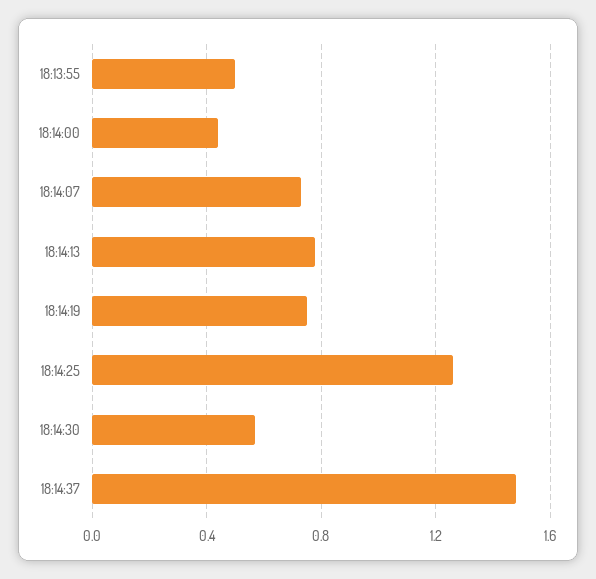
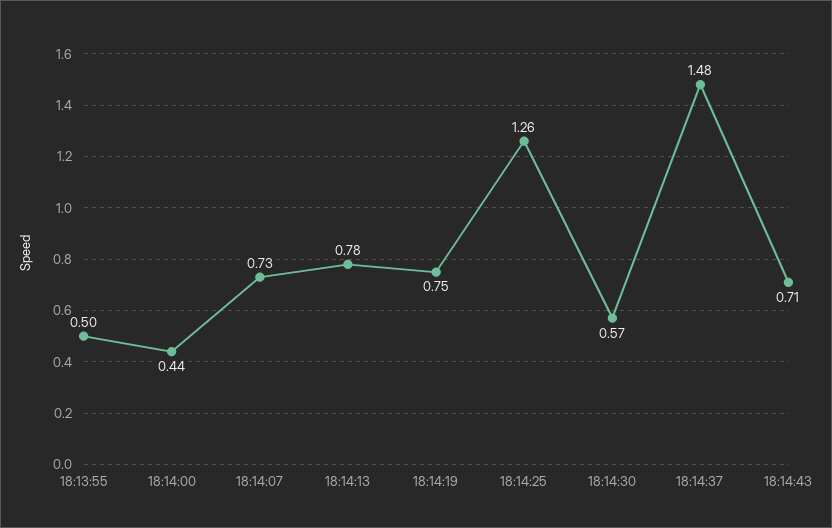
18:14:43: none -> 0.71

